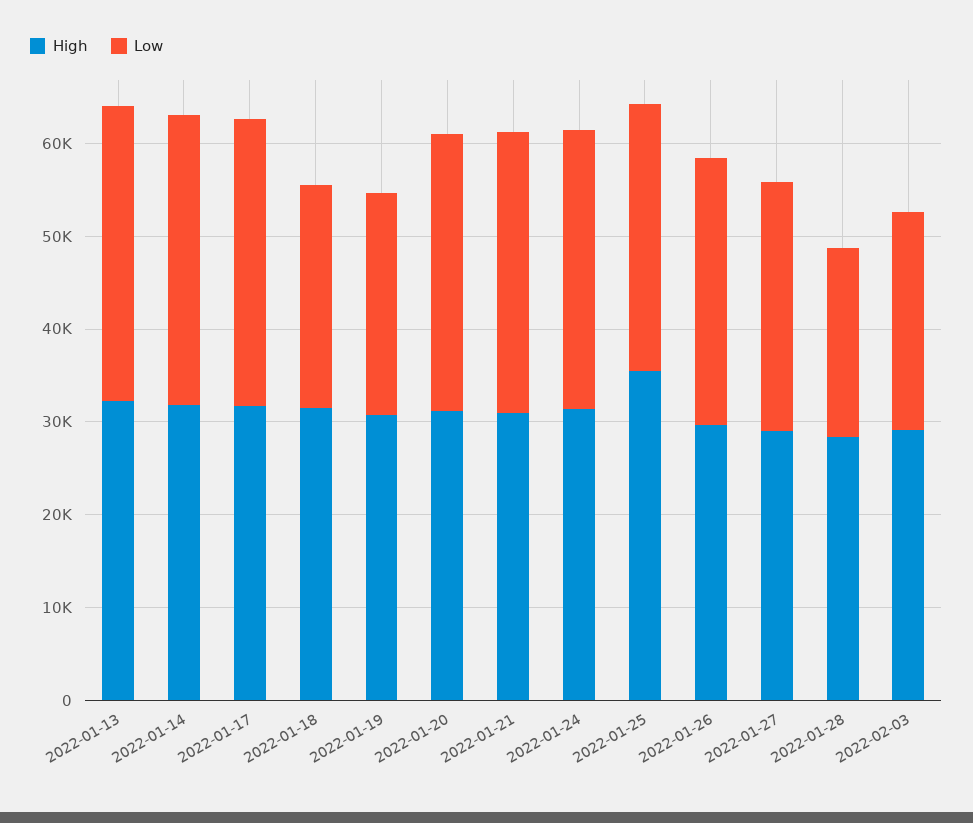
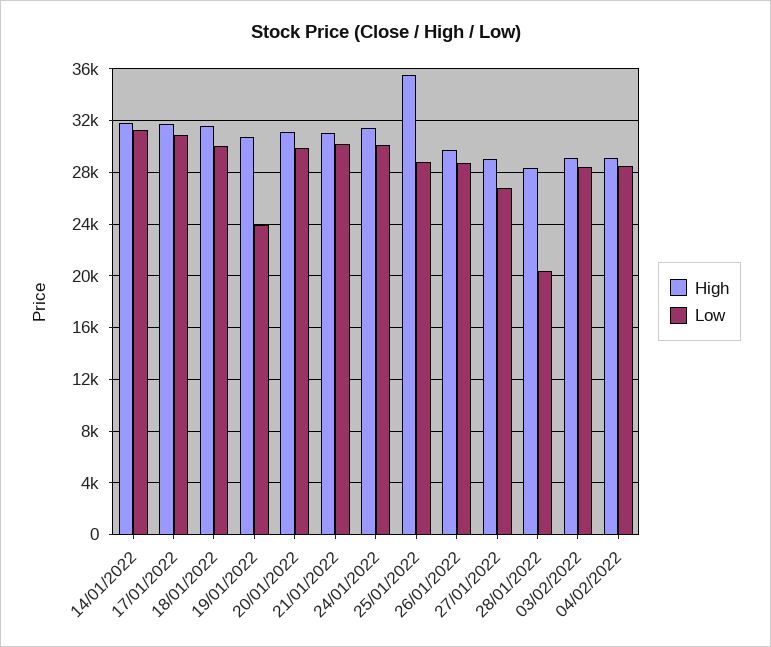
High, 2022-01-13: 32000 -> none
Low, 2022-01-13: 32000 -> none
Low, 2022-01-18: 24000 -> 30000
Low, 2022-02-03: 24000 -> 28500
High, 04/02/2022: none -> 29000
Low, 04/02/2022: none -> 28500

